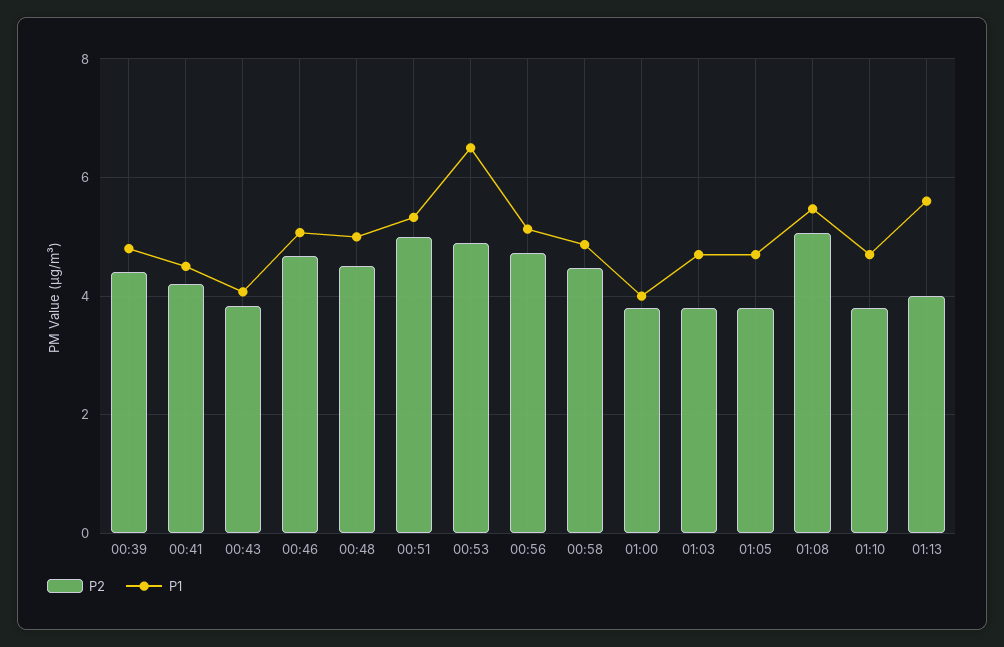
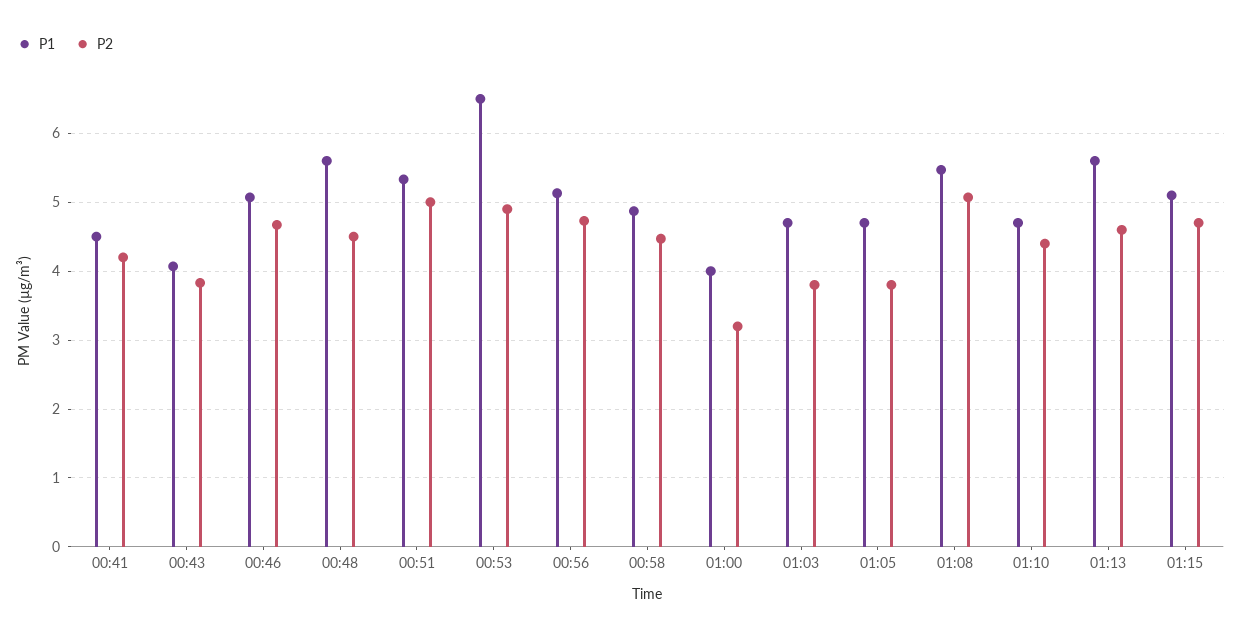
P2, 00:39: 4.4 -> none
P1, 00:39: 4.8 -> none
P1, 00:48: 5 -> 5.6
P2, 01:00: 3.8 -> 3.2
P2, 01:10: 3.8 -> 4.4
P2, 01:13: 4 -> 4.6
P1, 01:15: none -> 5.1
P2, 01:15: none -> 4.7

